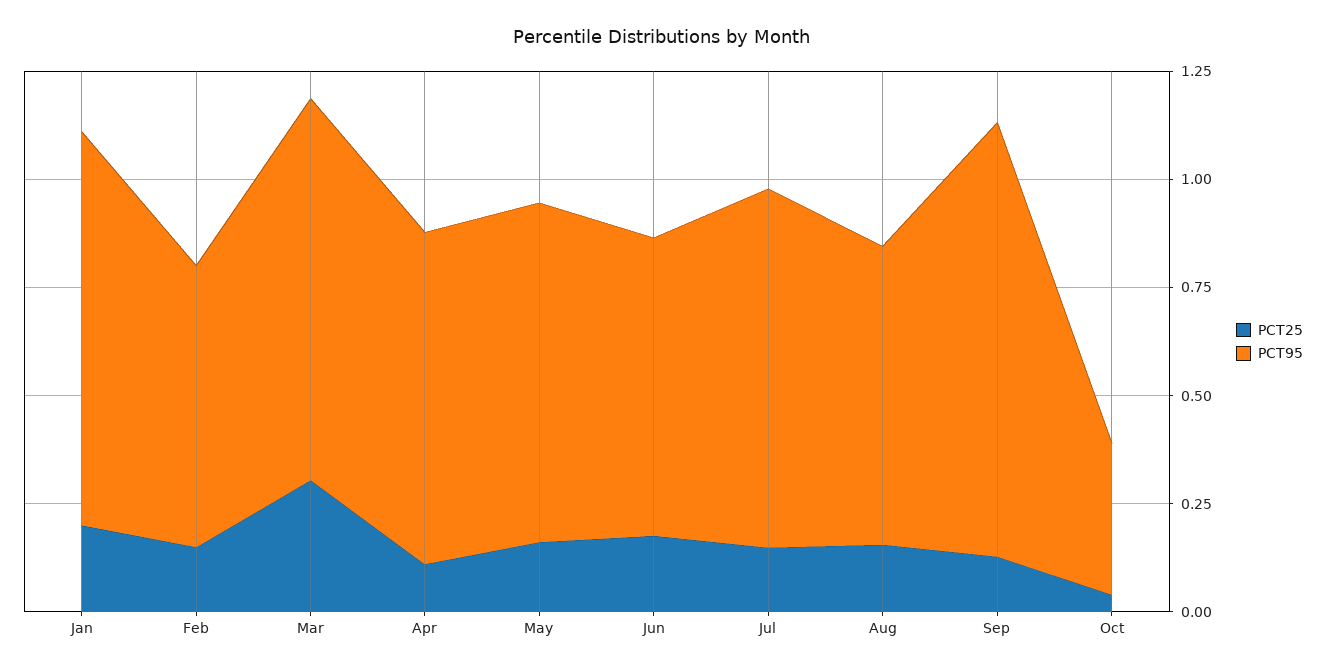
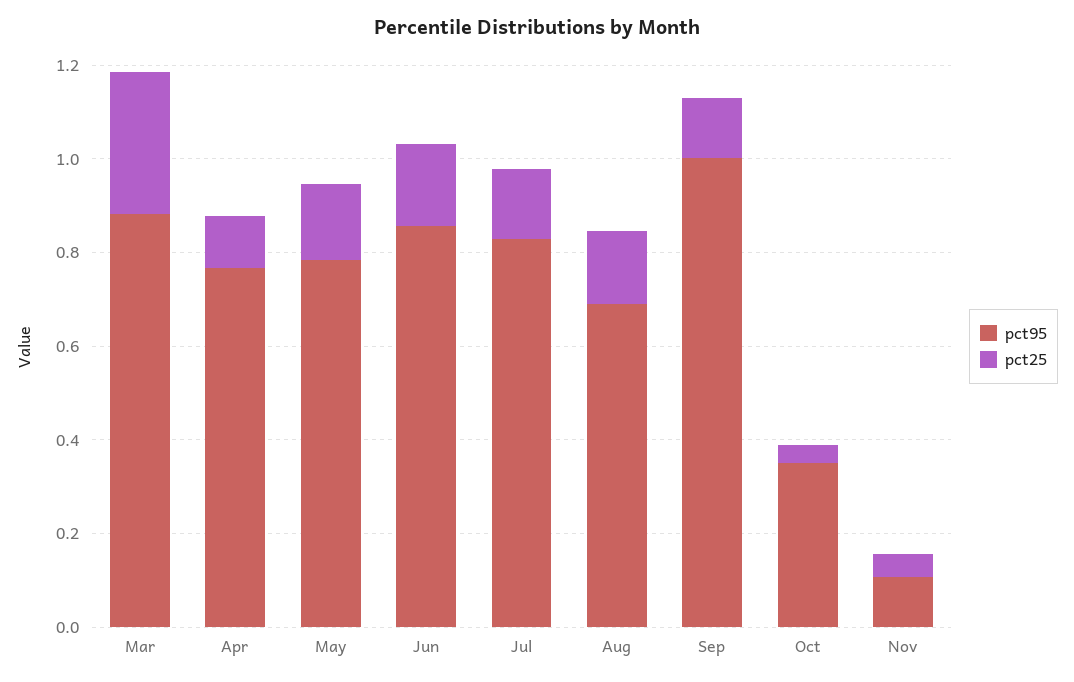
PCT25, Jan: 0.2 -> none
PCT95, Jan: 0.9 -> none
PCT25, Feb: 0.15 -> none
PCT95, Feb: 0.65 -> none
PCT95, Jun: 0.7 -> 0.85
PCT95, Nov: none -> 0.1
PCT25, Nov: none -> 0.05

